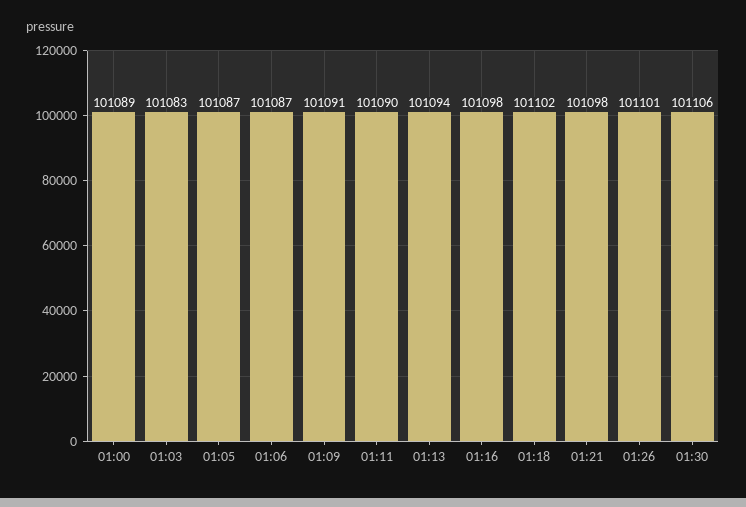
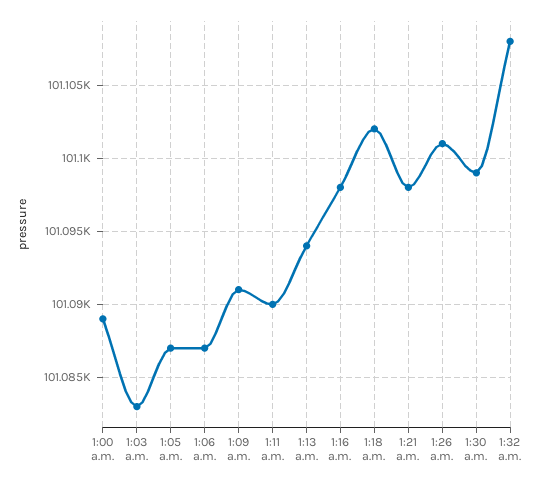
01:30: 101106 -> 101099
1:32 a.m.: none -> 101108

